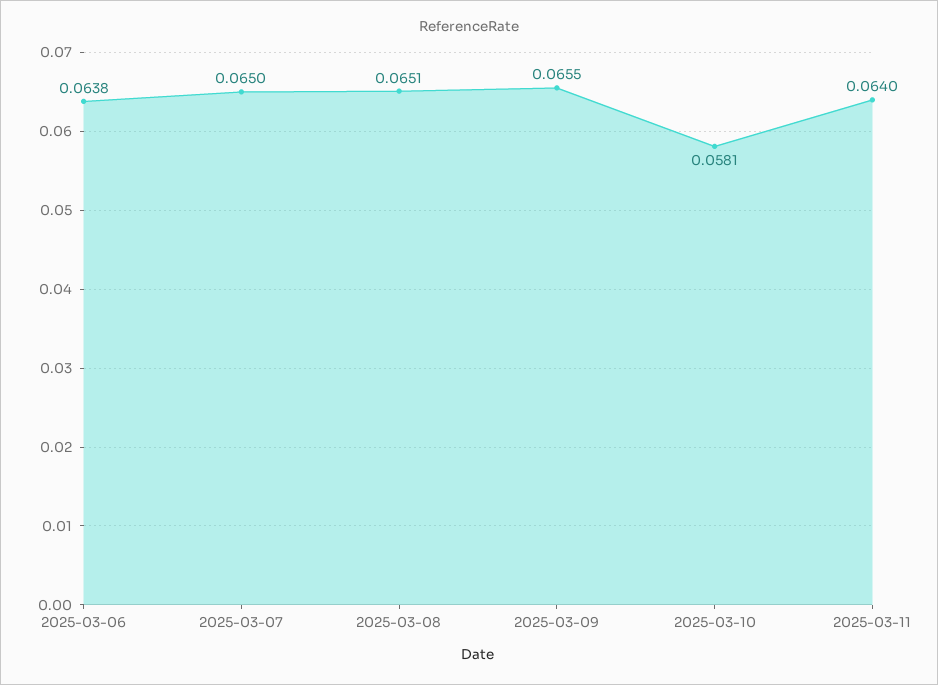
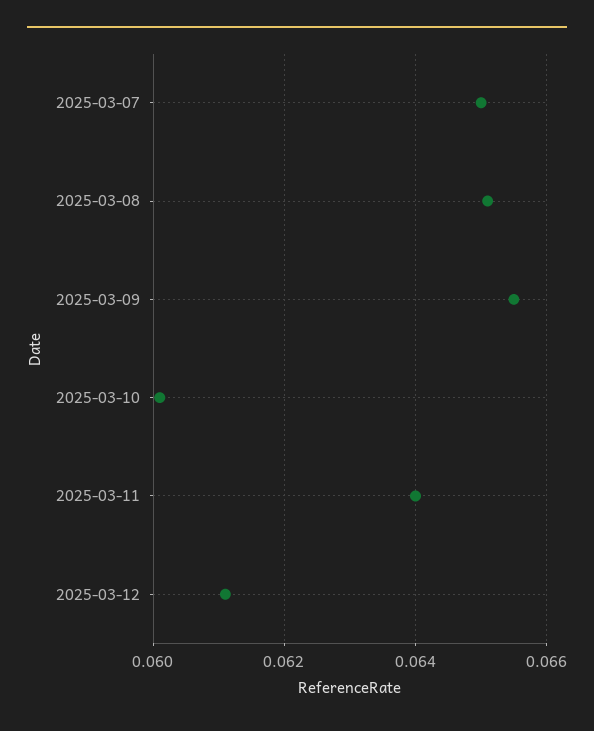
2025-03-06: 0.0638 -> none
2025-03-10: 0.0581 -> 0.06
2025-03-12: none -> 0.061

